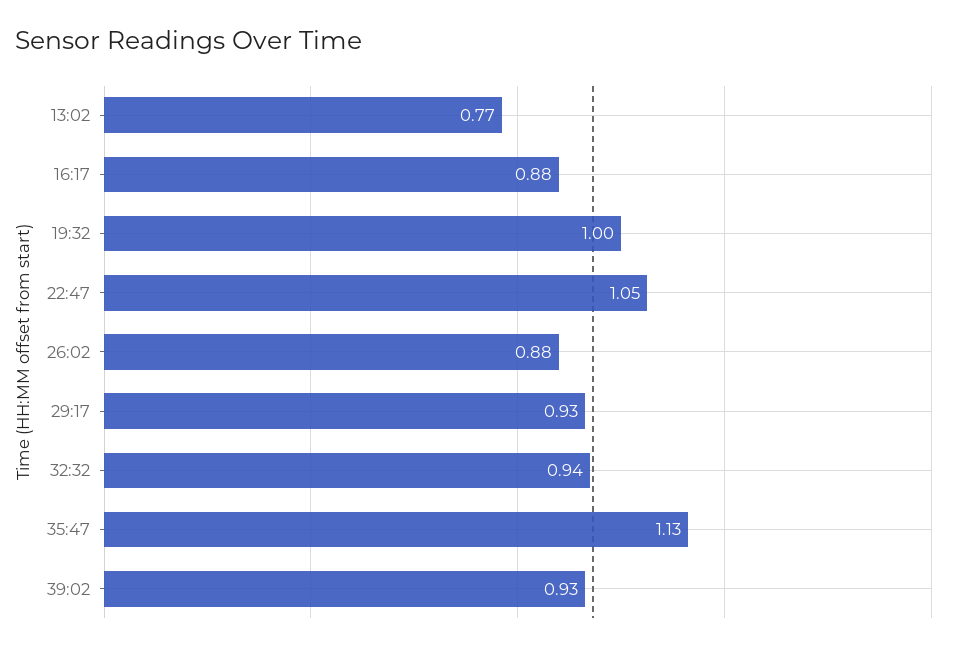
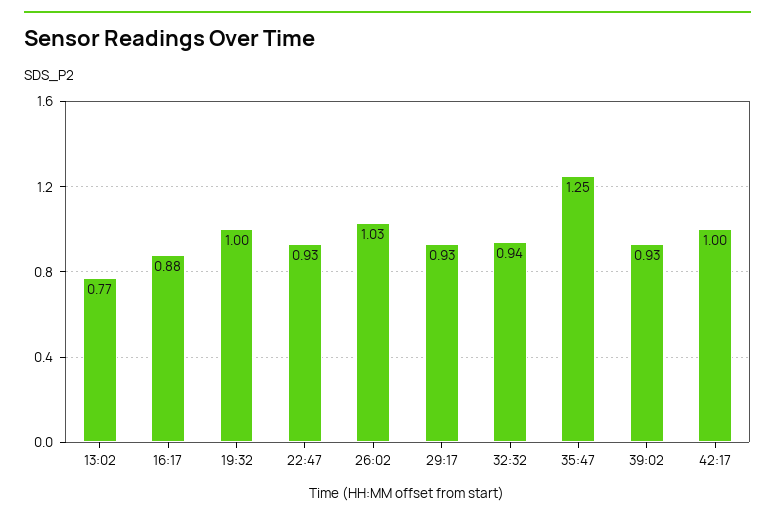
22:47: 1.05 -> 0.93
26:02: 0.88 -> 1.03
35:47: 1.13 -> 1.25
42:17: none -> 1

